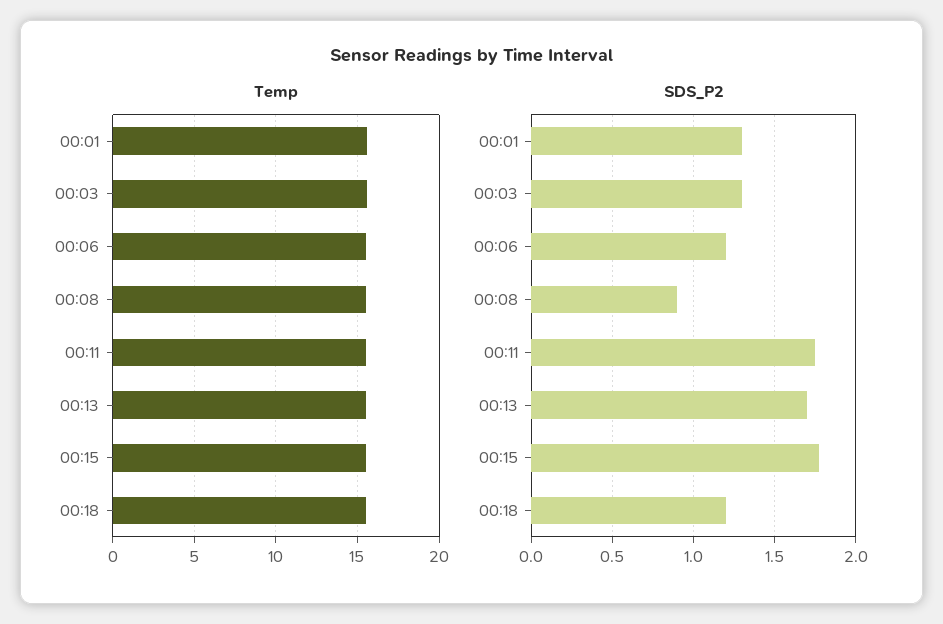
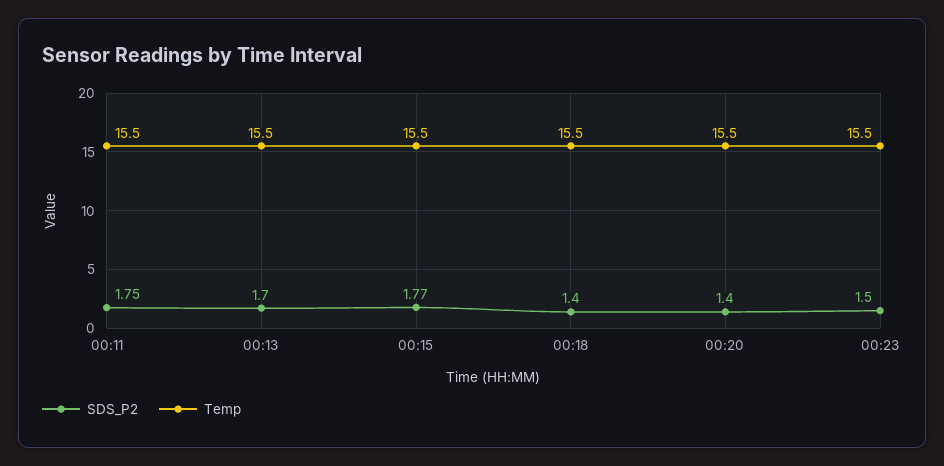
Temp, 00:01: 15.5 -> none
Temp, 00:03: 15.5 -> none
Temp, 00:06: 15.5 -> none
Temp, 00:08: 15.5 -> none
SDS_P2, 00:01: 1.3 -> none
SDS_P2, 00:03: 1.3 -> none
SDS_P2, 00:06: 1.2 -> none
SDS_P2, 00:08: 0.9 -> none
SDS_P2, 00:18: 1.2 -> 1.4
SDS_P2, 00:20: none -> 1.4
Temp, 00:20: none -> 15.5
SDS_P2, 00:23: none -> 1.5
Temp, 00:23: none -> 15.5

